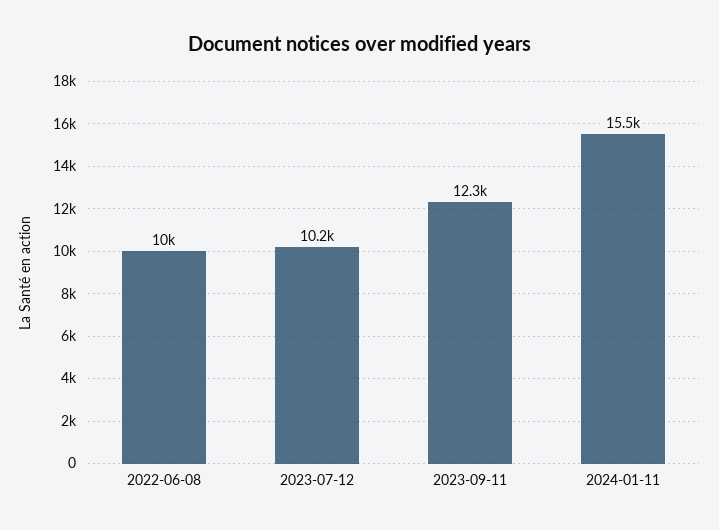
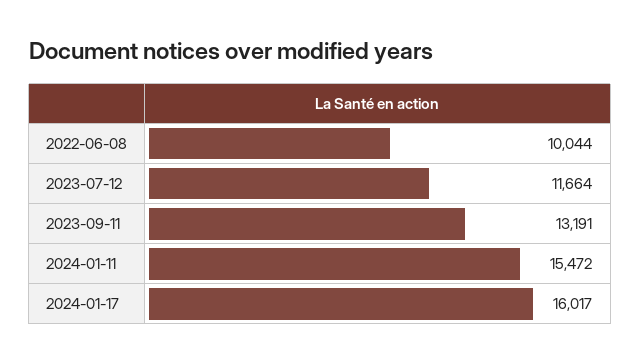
2023-07-12: 10200 -> 11664
2023-09-11: 12300 -> 13191
2024-01-17: none -> 16017

